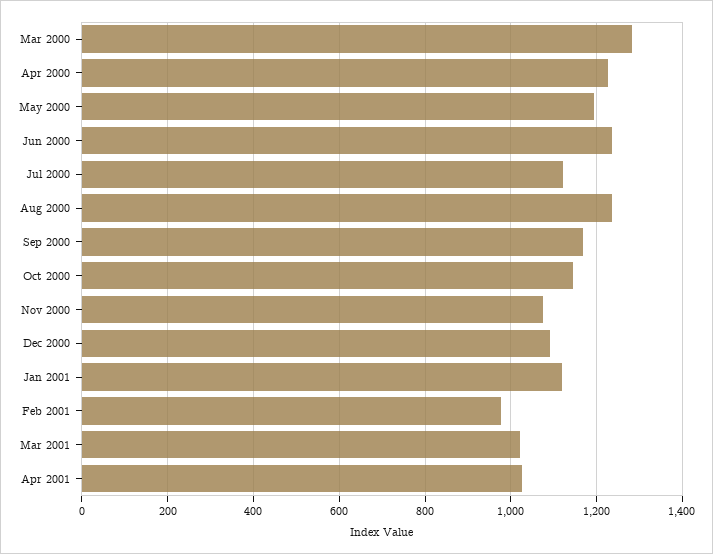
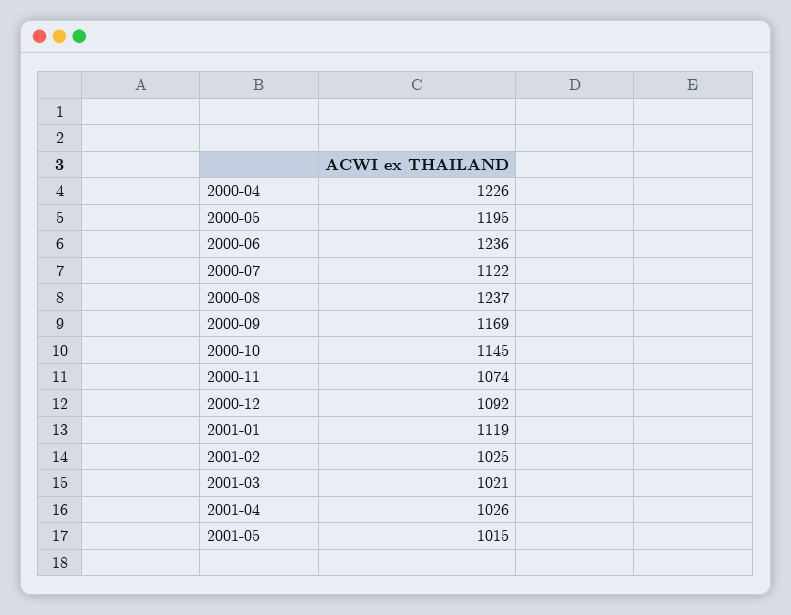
Mar 2000: 1280 -> none
Feb 2001: 980 -> 1025
2001-05: none -> 1015

